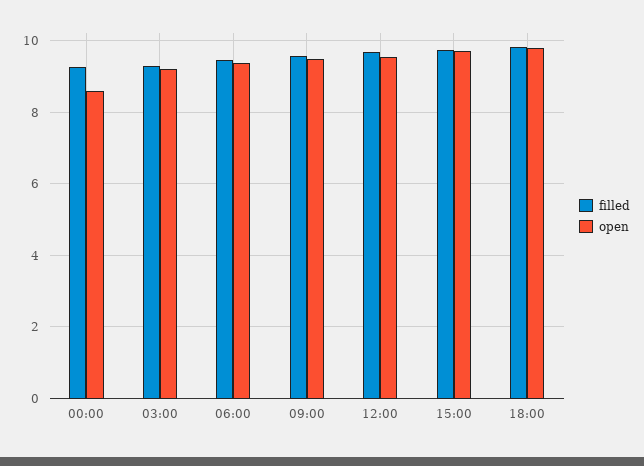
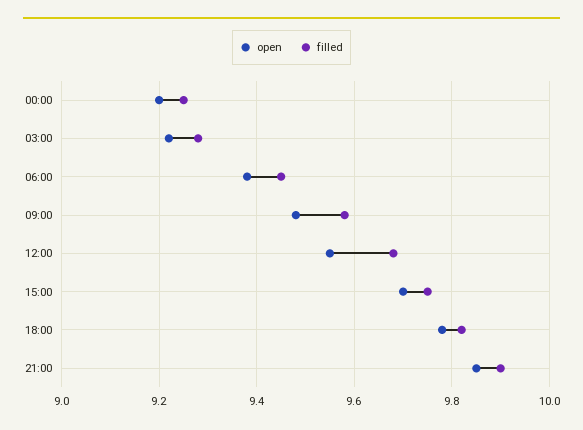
open, 00:00: 8.6 -> 9.2
open, 21:00: none -> 9.85
filled, 21:00: none -> 9.9

